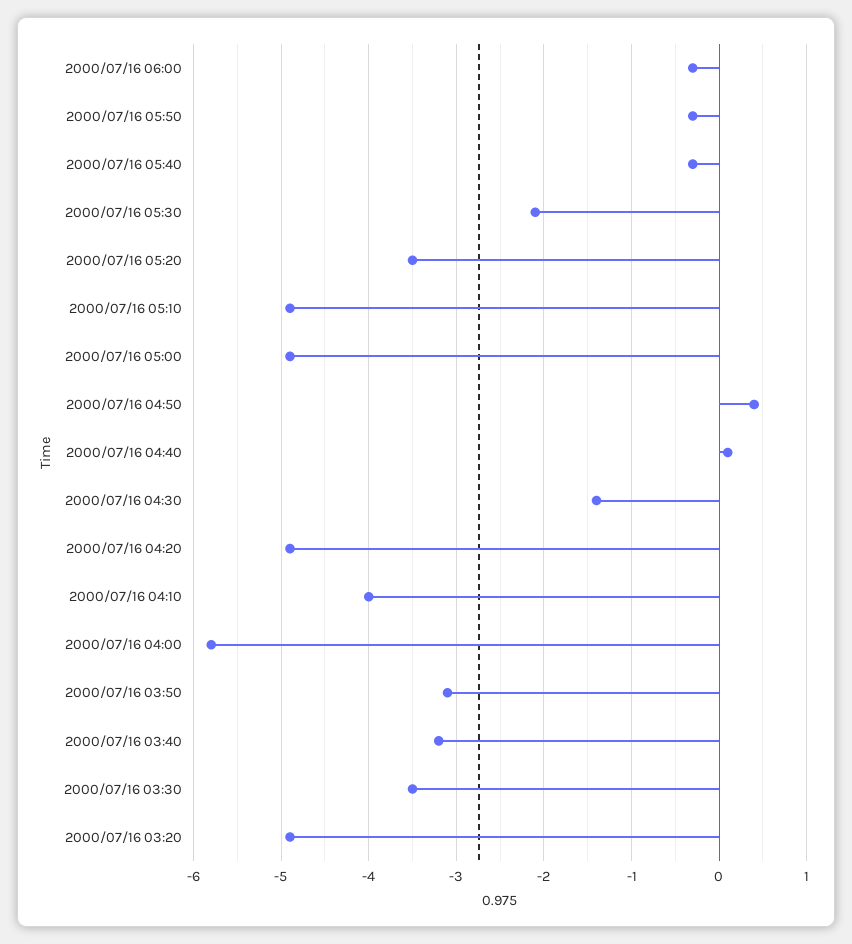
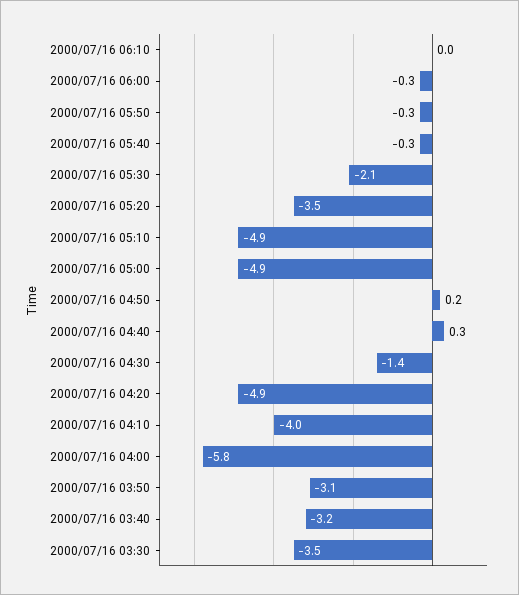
2000/07/16 04:50: 0.4 -> 0.2
2000/07/16 04:40: 0.1 -> 0.3
2000/07/16 03:20: -4.9 -> none
2000/07/16 06:10: none -> 0

